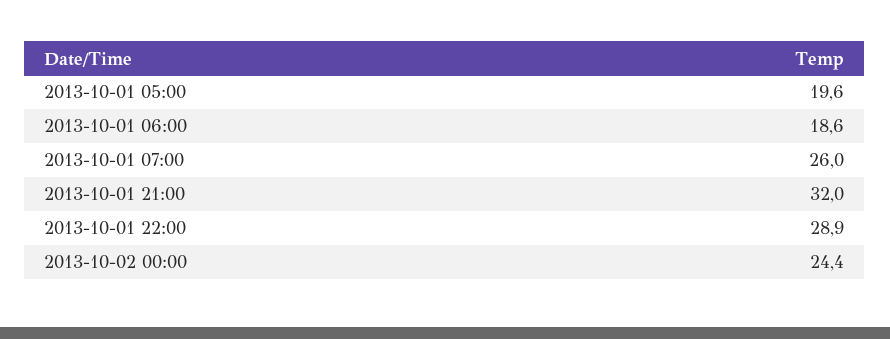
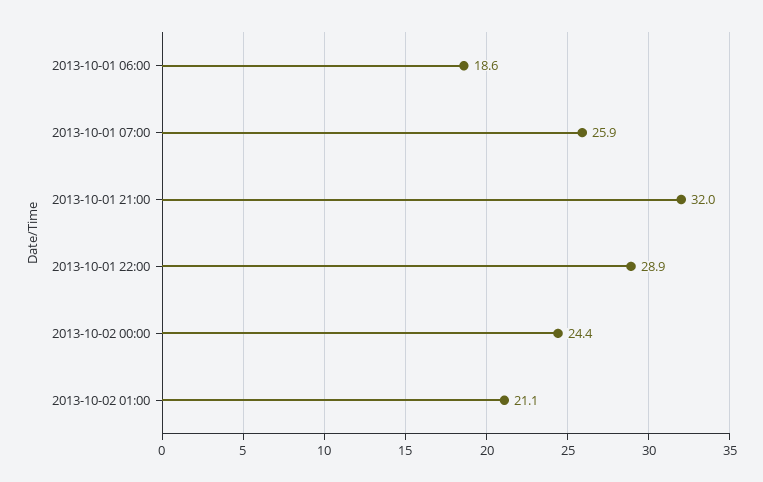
2013-10-01 05:00: 19.6 -> none
2013-10-01 07:00: 26 -> 25.9
2013-10-02 01:00: none -> 21.1

